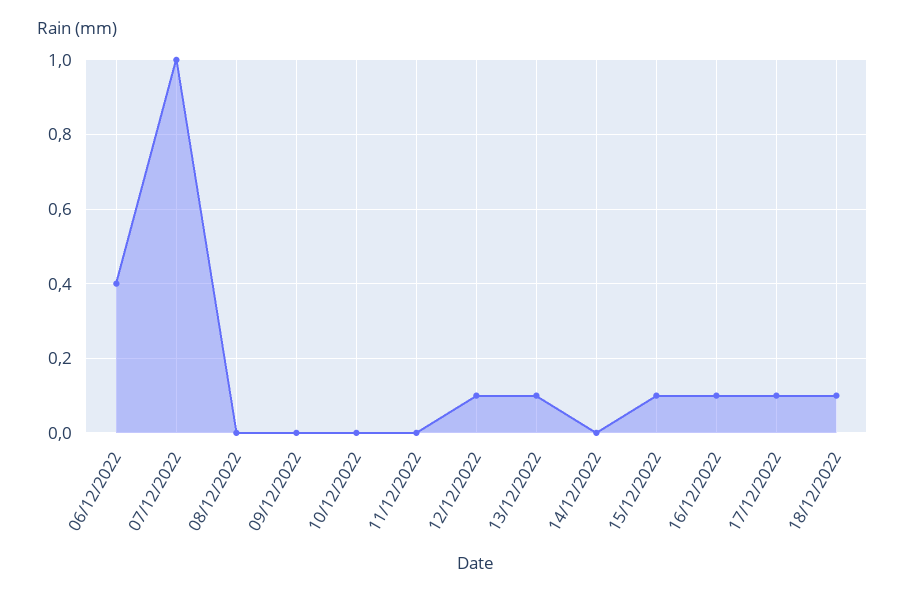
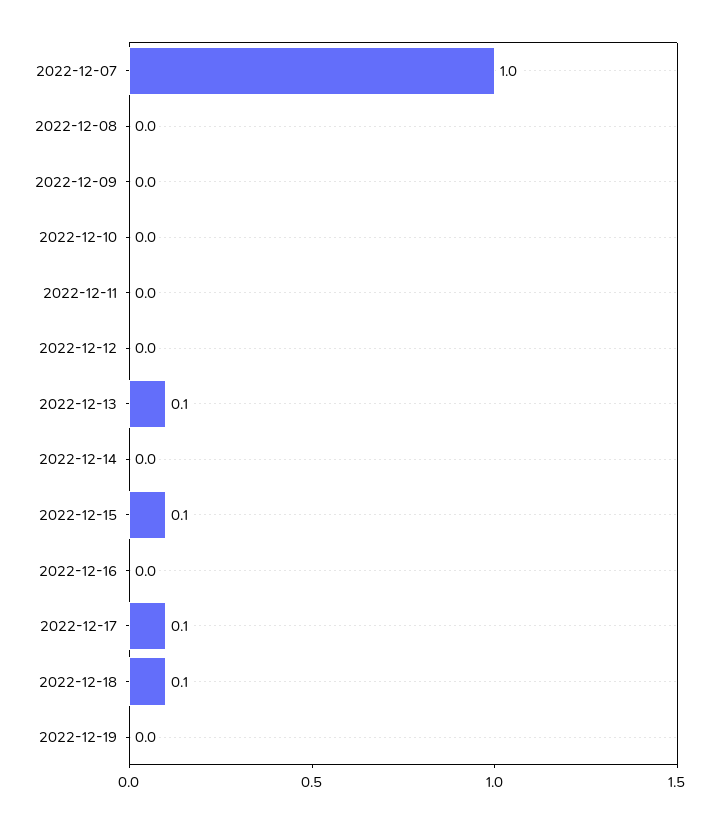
06/12/2022: 0.4 -> none
12/12/2022: 0.1 -> 0
16/12/2022: 0.1 -> 0
2022-12-19: none -> 0

